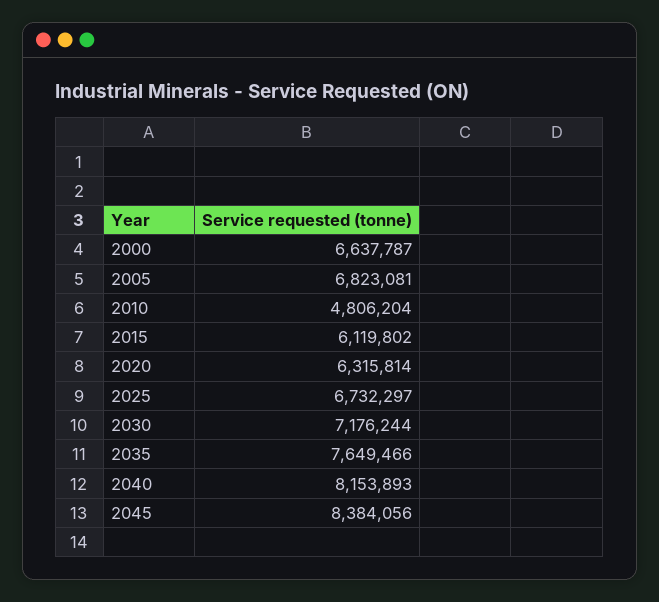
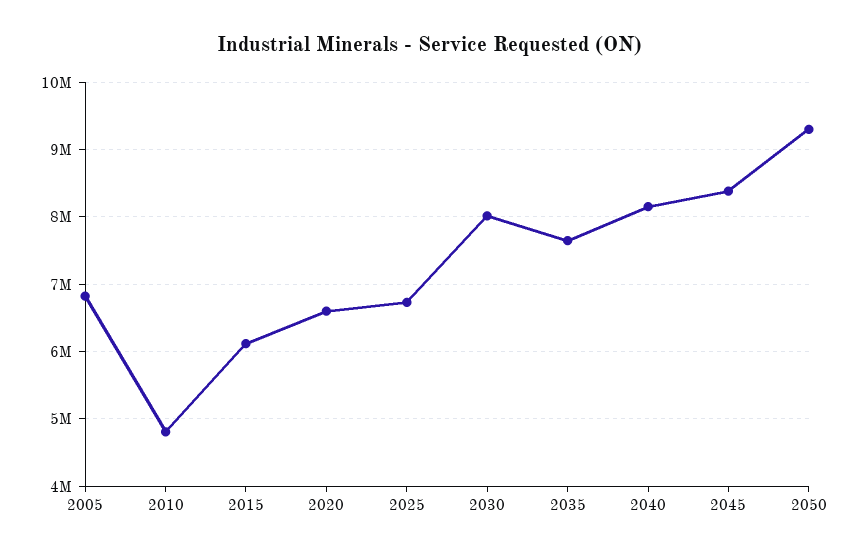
2000: 6637787 -> none
2020: 6315814 -> 6600000
2030: 7176244 -> 8000000
2050: none -> 9300000

